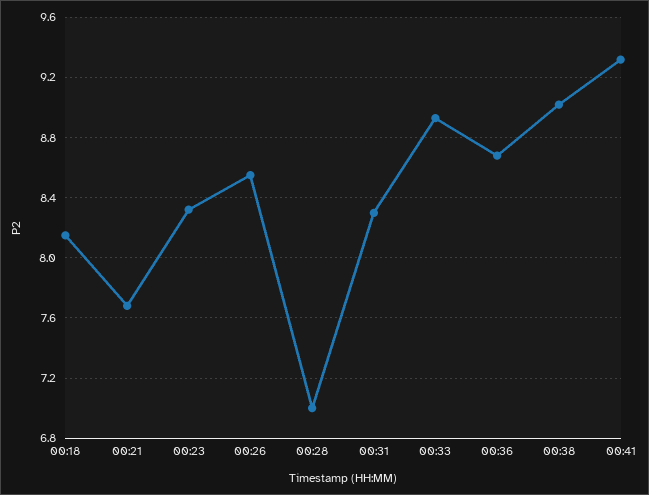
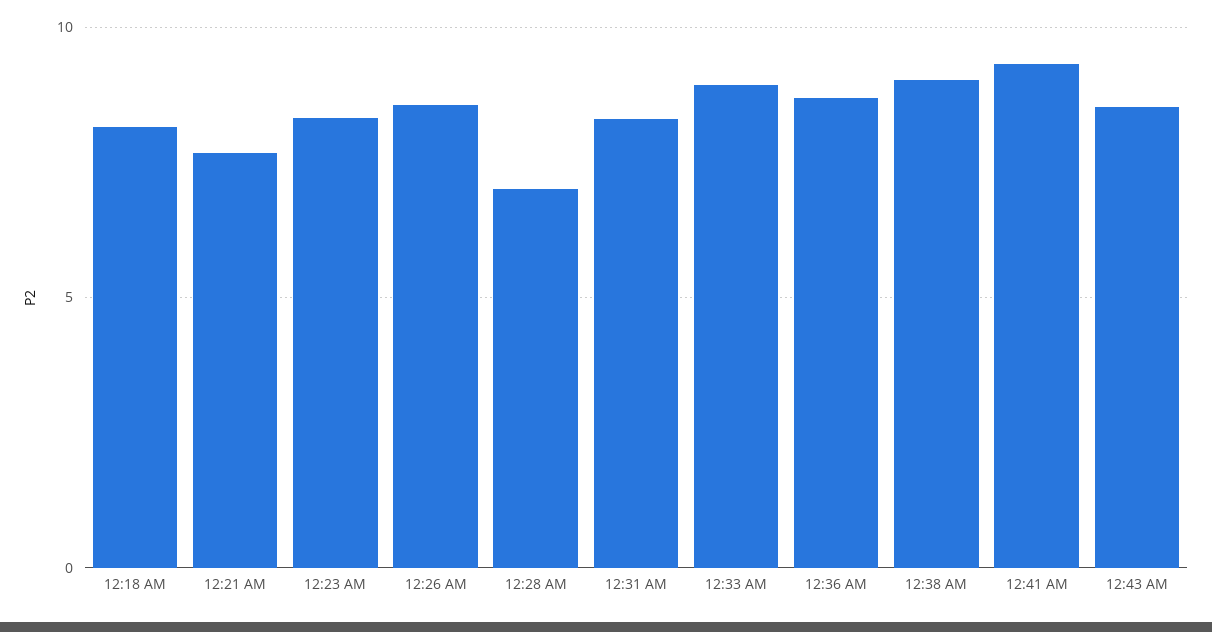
12:43 AM: none -> 8.5

